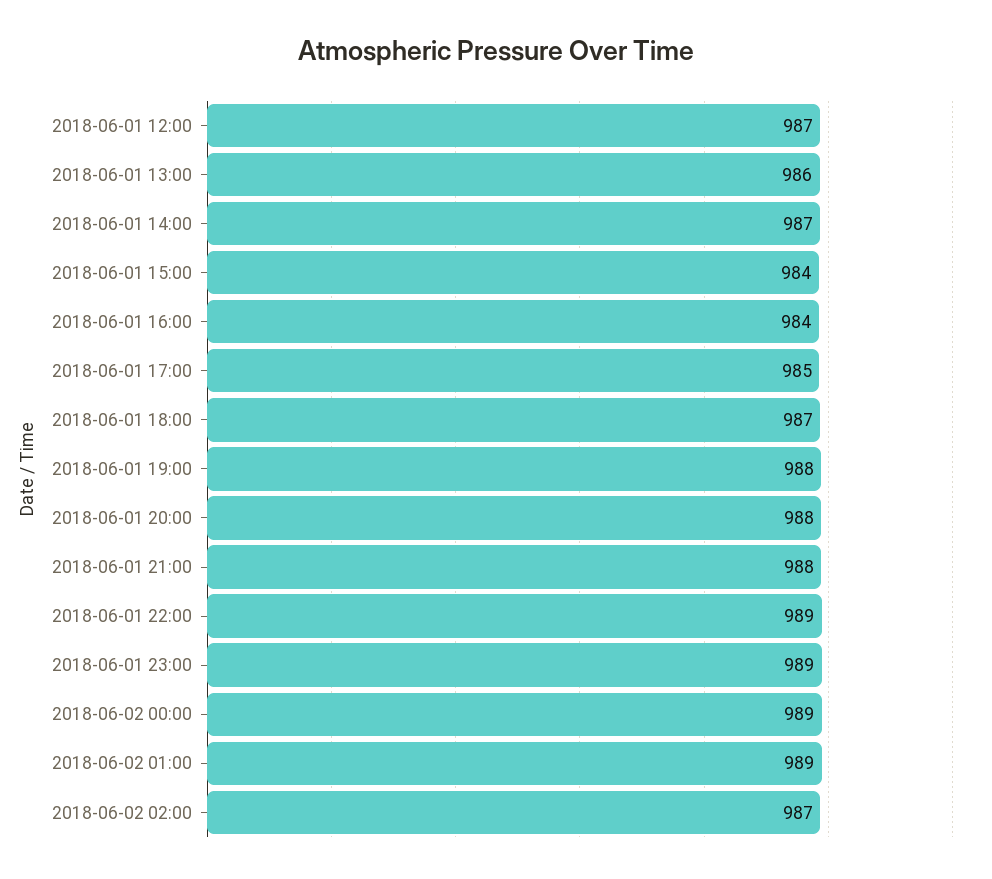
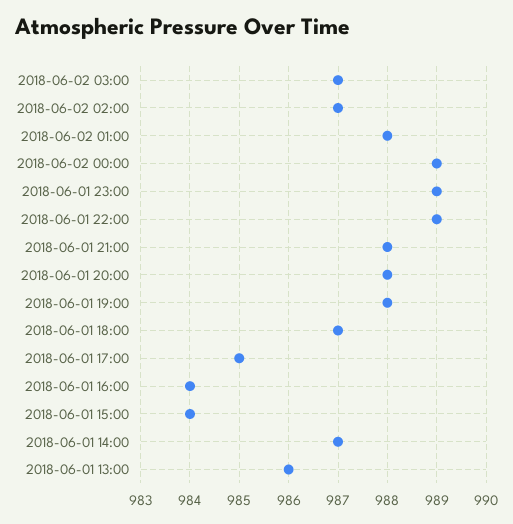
2018-06-01 12:00: 987 -> none
2018-06-02 01:00: 989 -> 988
2018-06-02 03:00: none -> 987

